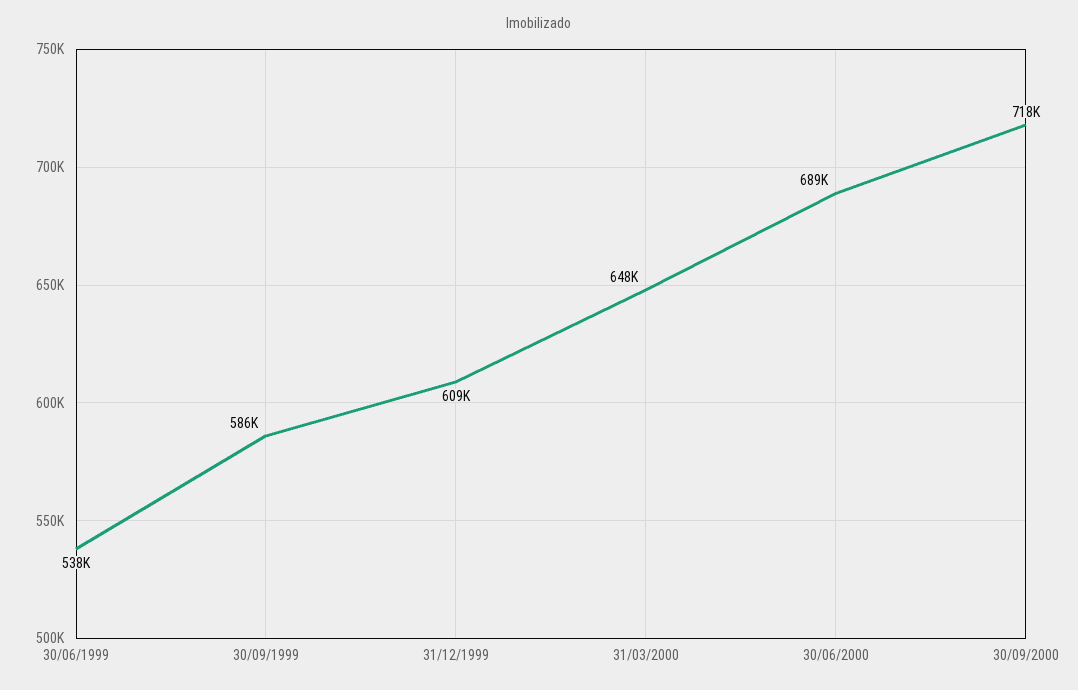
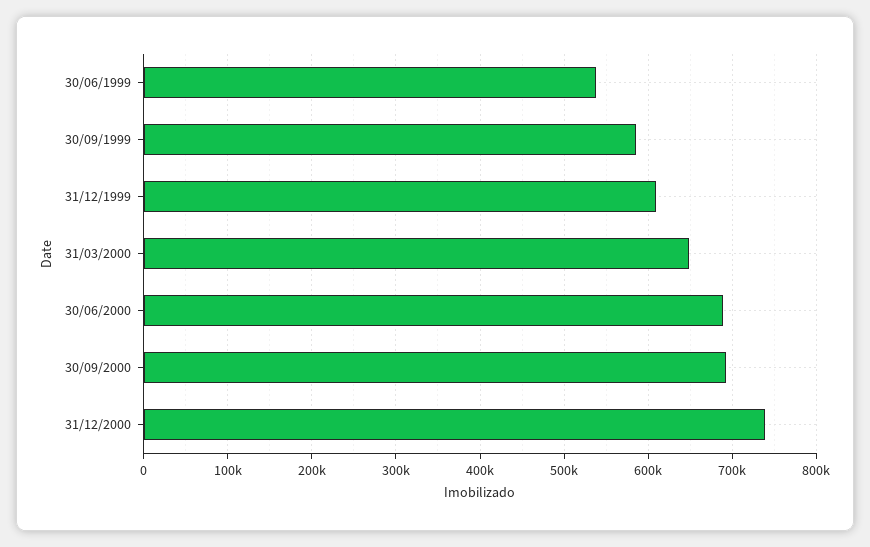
30/09/2000: 718000 -> 690000
31/12/2000: none -> 740000

